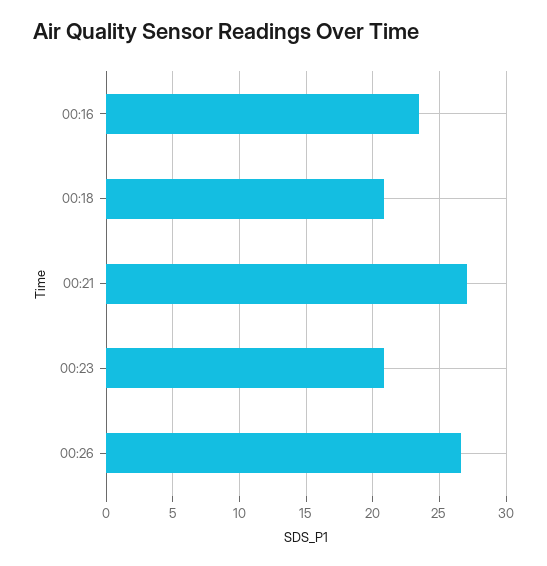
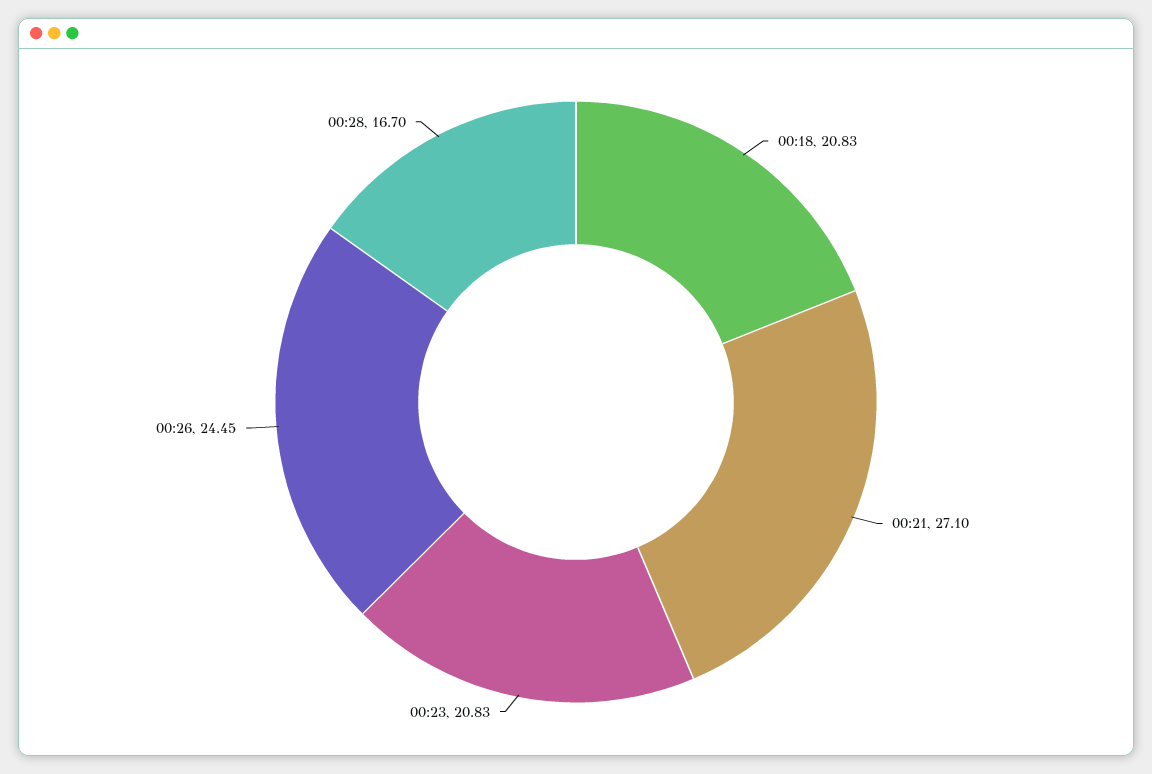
00:16: 23.5 -> none
00:26: 26.5 -> 24.45
00:28: none -> 16.7

